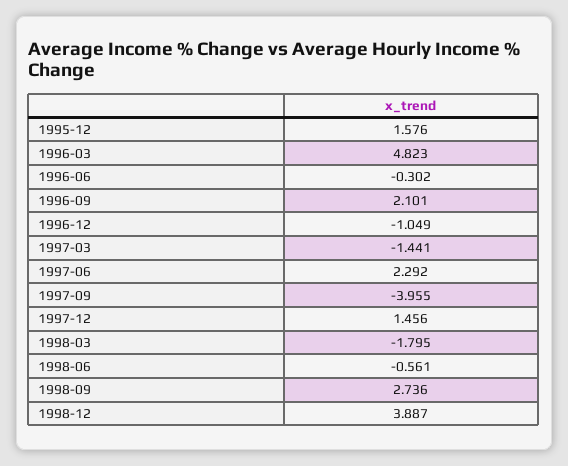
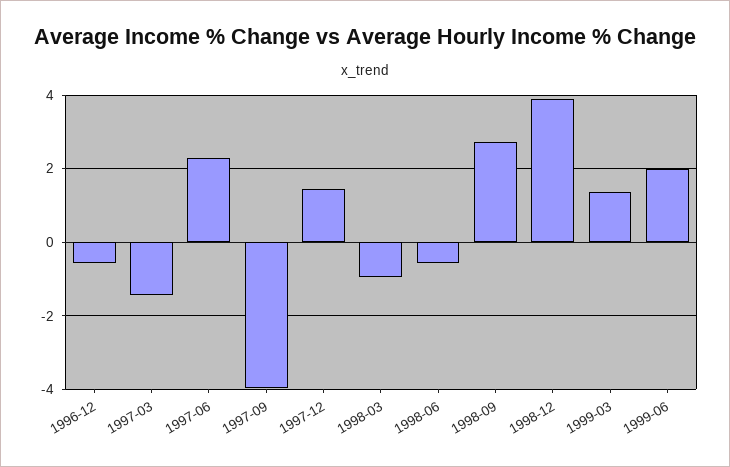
1995-12: 1.576 -> none
1996-03: 4.823 -> none
1996-06: -0.302 -> none
1996-09: 2.101 -> none
1996-12: -1.049 -> -0.6
1998-03: -1.795 -> -1
1999-03: none -> 1.4
1999-06: none -> 2

